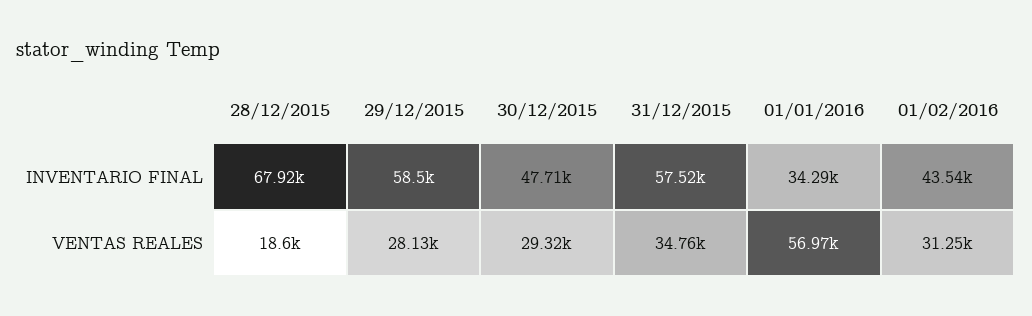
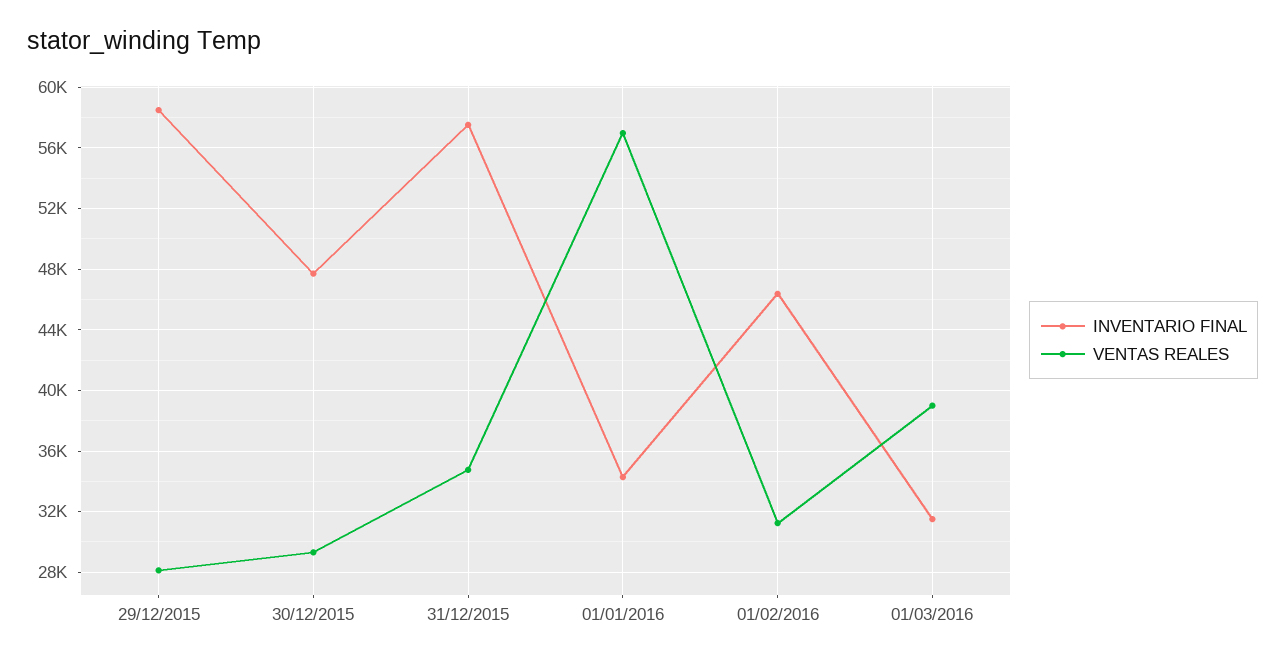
INVENTARIO FINAL, 28/12/2015: 67920 -> none
INVENTARIO FINAL, 01/02/2016: 43540 -> 46500
VENTAS REALES, 28/12/2015: 18600 -> none
INVENTARIO FINAL, 01/03/2016: none -> 31500
VENTAS REALES, 01/03/2016: none -> 39000

